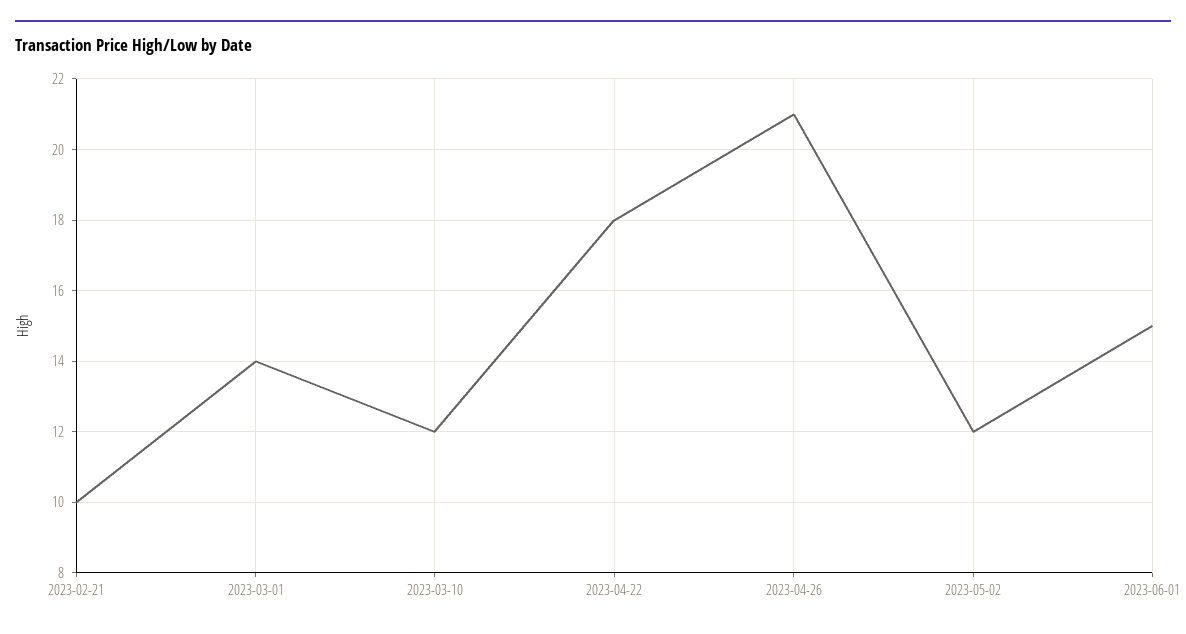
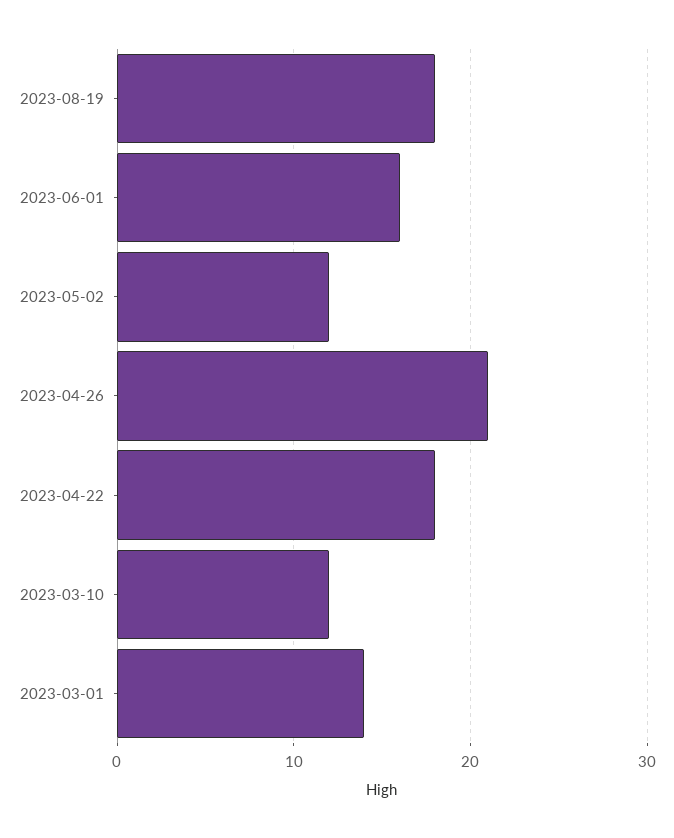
2023-02-21: 10 -> none
2023-06-01: 15 -> 16
2023-08-19: none -> 18

